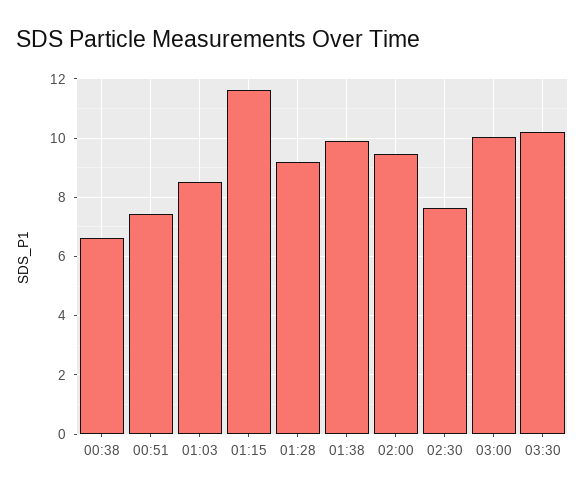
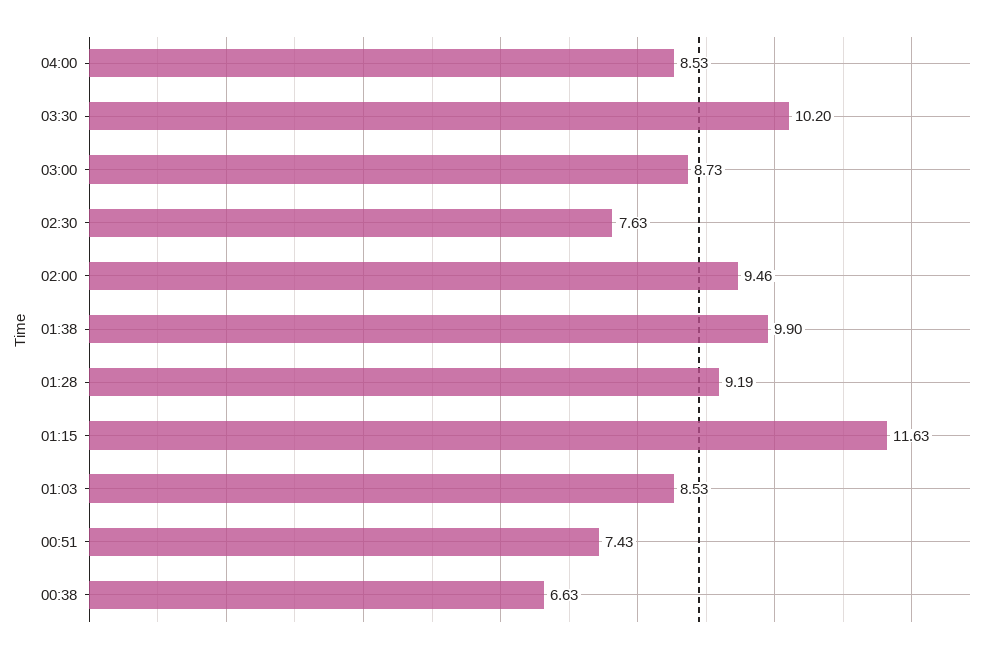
03:00: 10 -> 8.73
04:00: none -> 8.53

